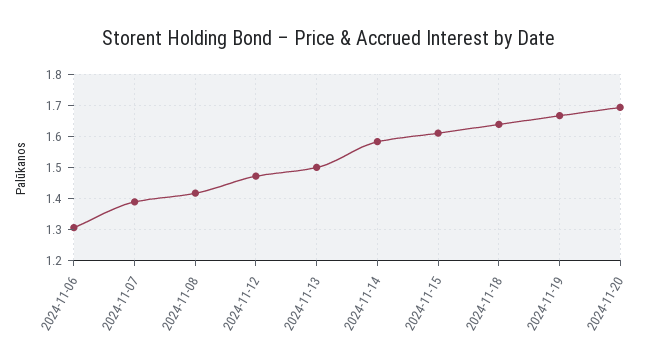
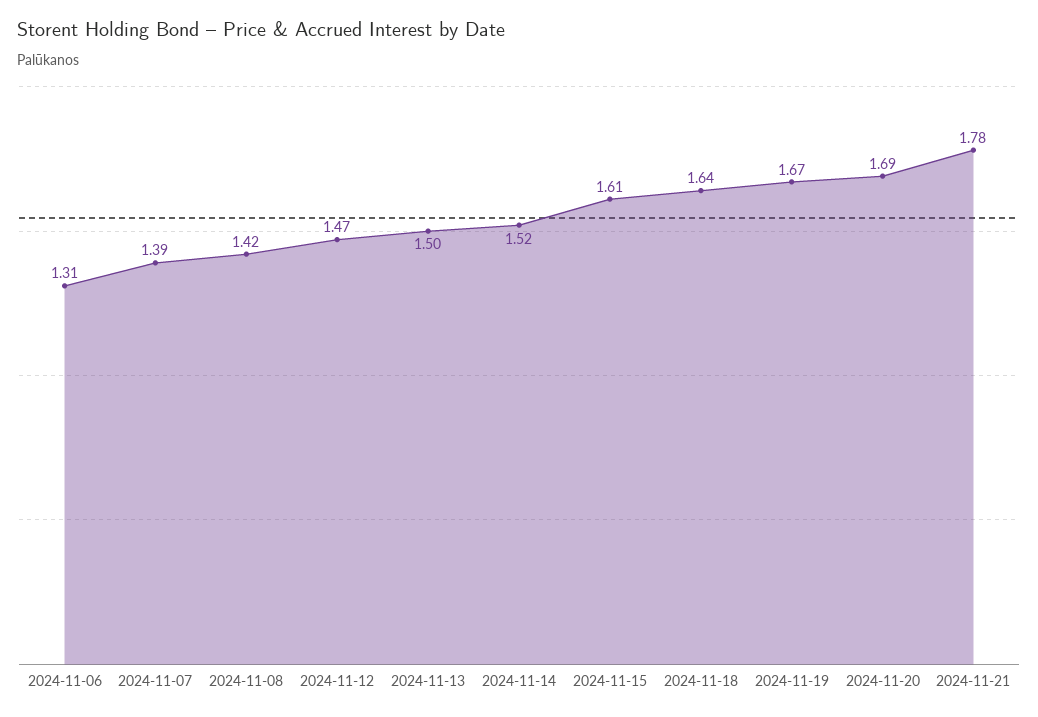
2024-11-14: 1.58 -> 1.52
2024-11-21: none -> 1.78

